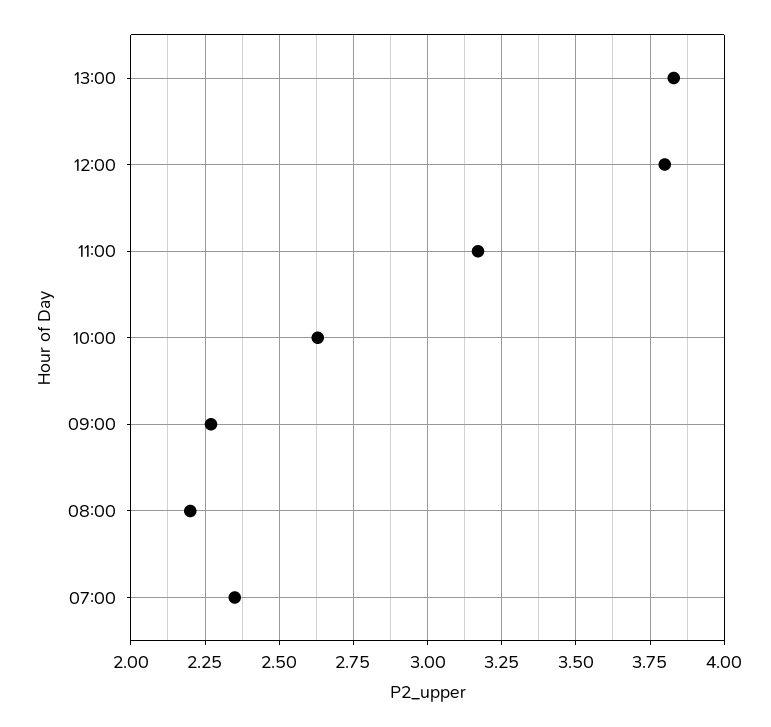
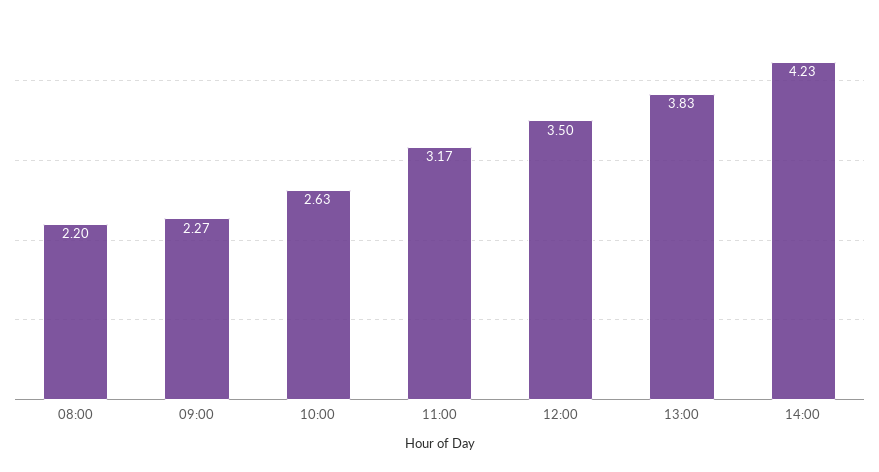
12:00: 3.8 -> 3.5
07:00: 2.35 -> none
14:00: none -> 4.23

